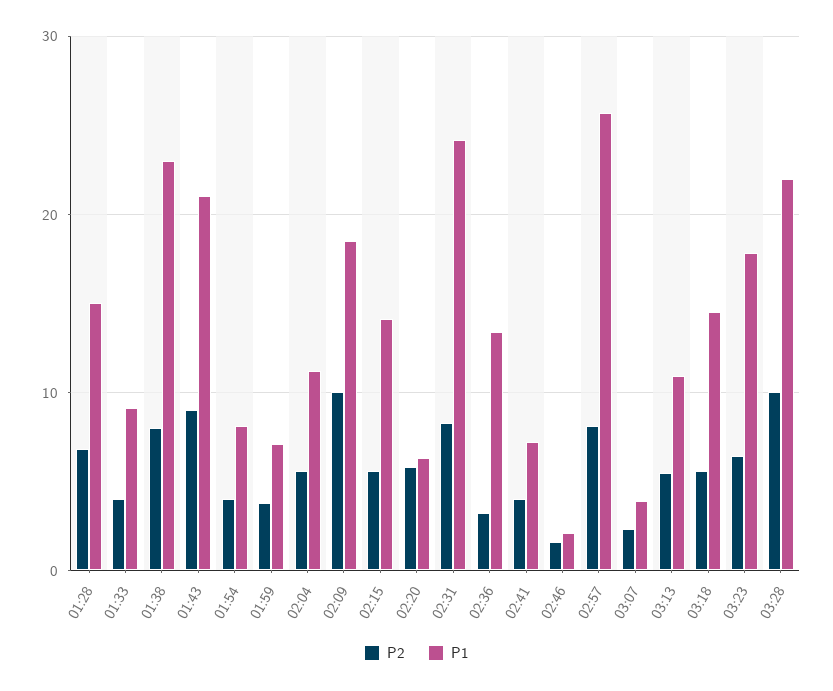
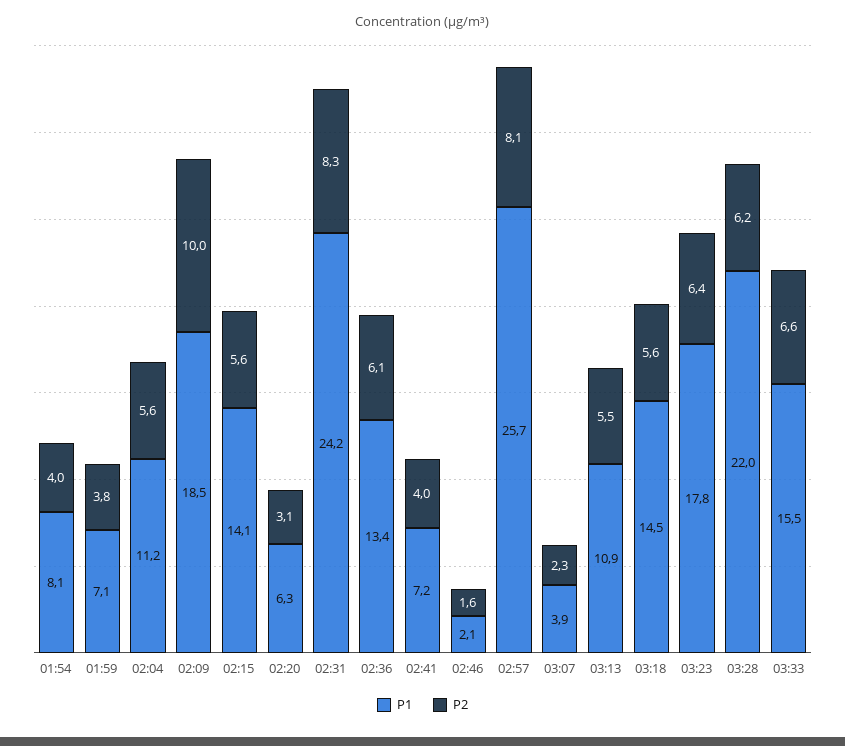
P2, 01:28: 7 -> none
P1, 01:28: 15 -> none
P2, 01:33: 4 -> none
P1, 01:33: 9 -> none
P2, 01:38: 8 -> none
P1, 01:38: 23 -> none
P2, 01:43: 9 -> none
P1, 01:43: 21 -> none
P2, 02:20: 6 -> 3.1
P2, 02:36: 3 -> 6.1
P2, 03:28: 10 -> 6.2
P1, 03:33: none -> 15.5
P2, 03:33: none -> 6.6

